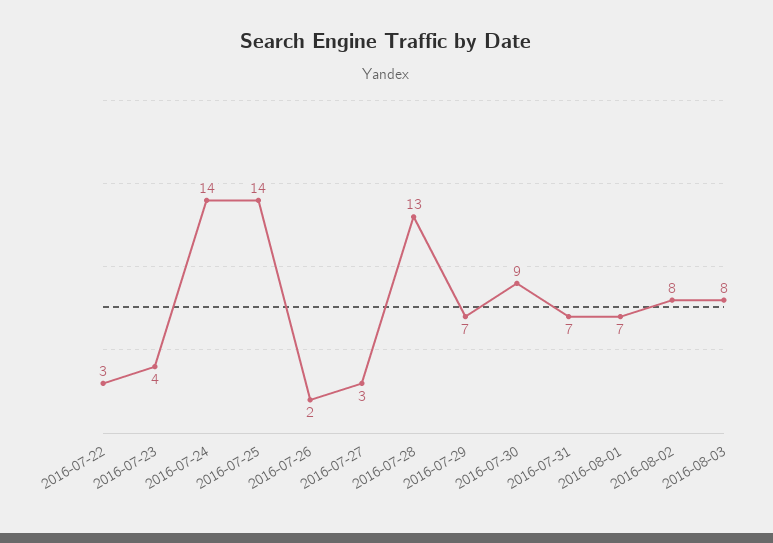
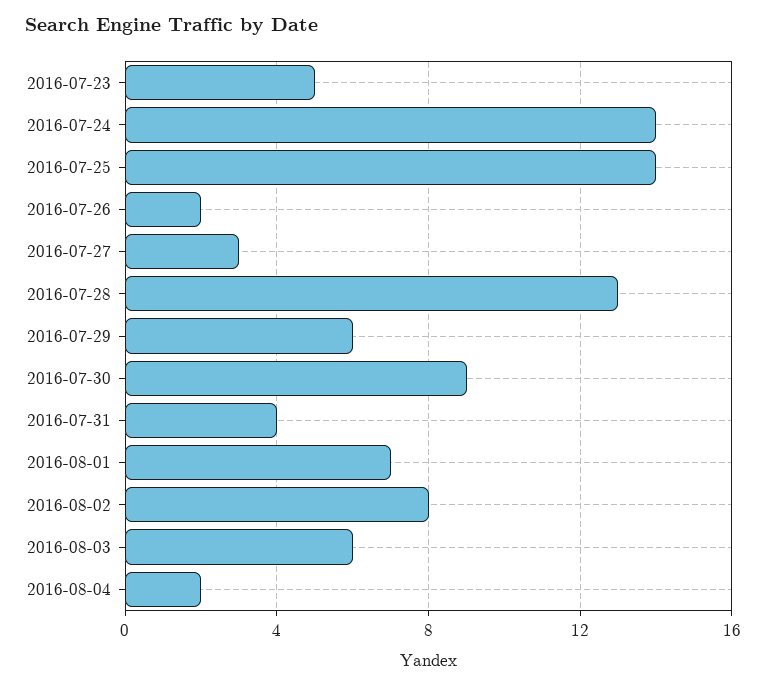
2016-07-22: 3 -> none
2016-07-23: 4 -> 5
2016-07-29: 7 -> 6
2016-07-31: 7 -> 4
2016-08-03: 8 -> 6
2016-08-04: none -> 2

